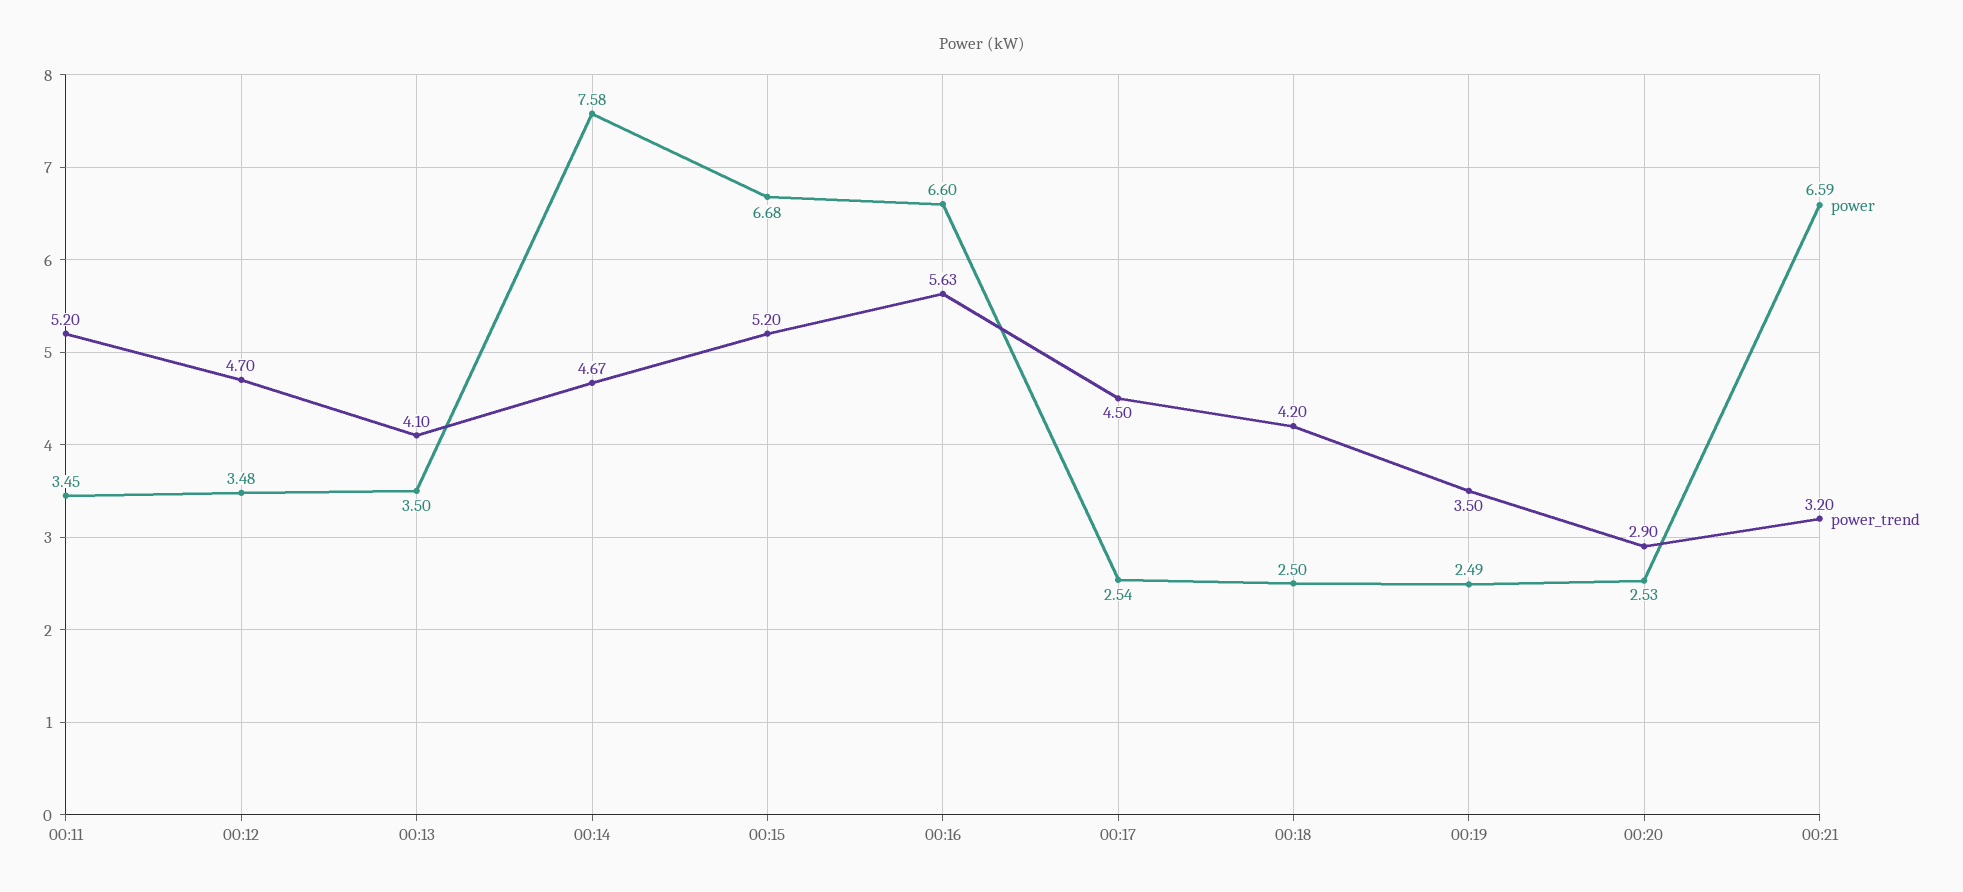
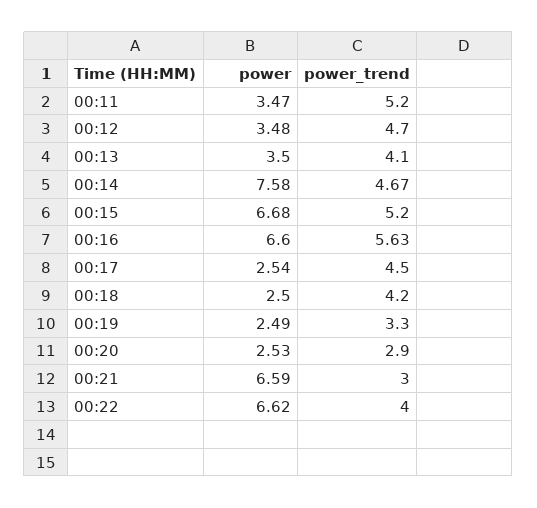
power, 00:11: 3.45 -> 3.47
power_trend, 00:19: 3.5 -> 3.3
power_trend, 00:21: 3.2 -> 3
power, 00:22: none -> 6.62
power_trend, 00:22: none -> 4

